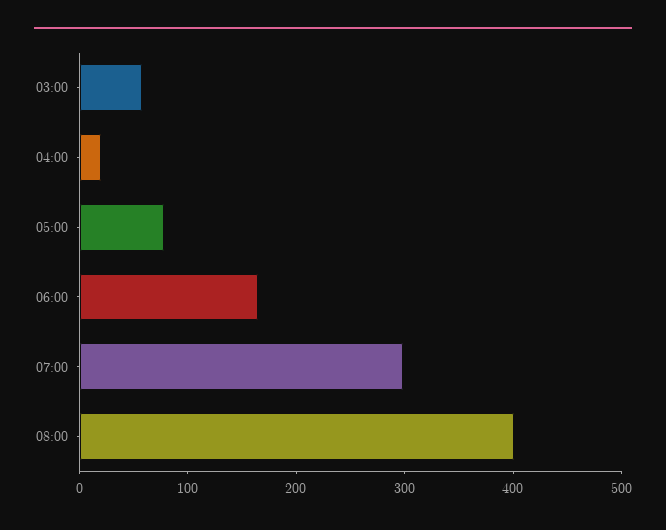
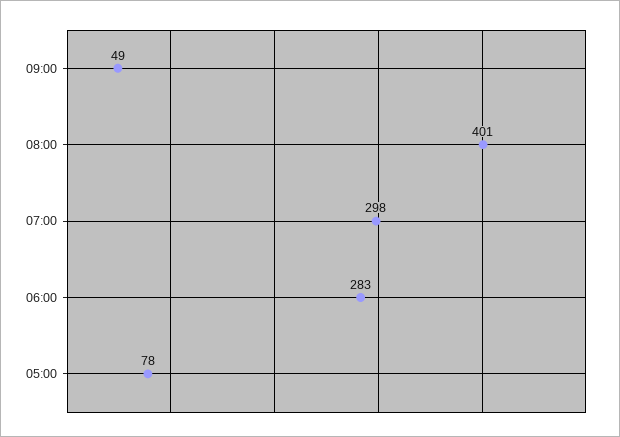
03:00: 60 -> none
04:00: 20 -> none
06:00: 160 -> 283
09:00: none -> 49

